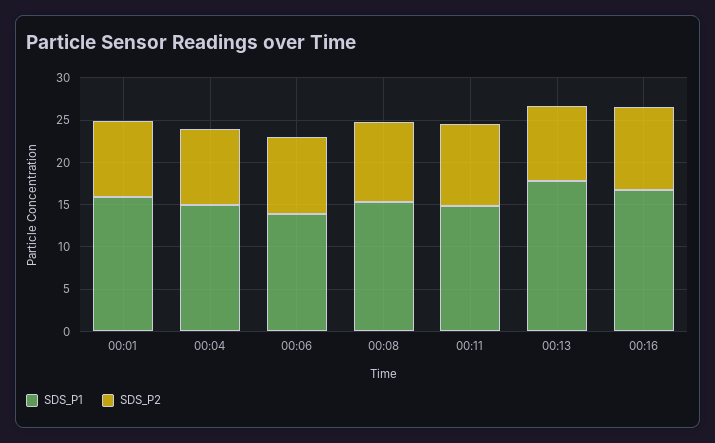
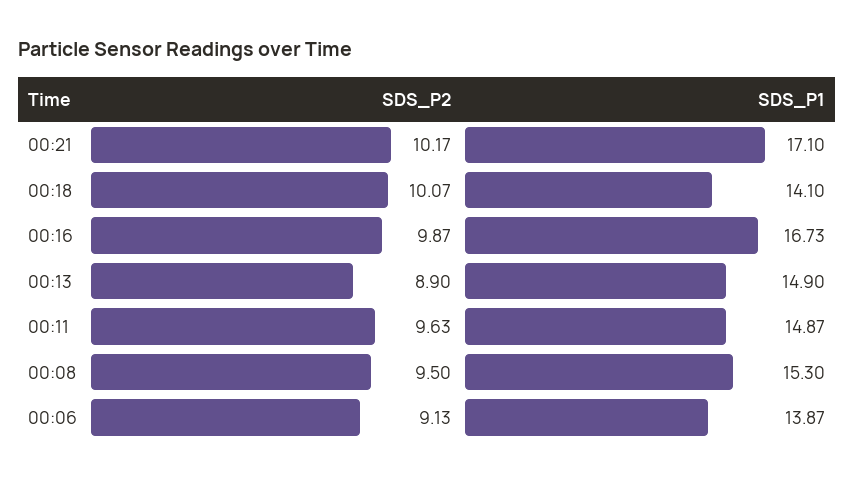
SDS_P1, 00:01: 16 -> none
SDS_P2, 00:01: 9 -> none
SDS_P1, 00:04: 15 -> none
SDS_P2, 00:04: 9 -> none
SDS_P1, 00:13: 18 -> 14.9
SDS_P2, 00:21: none -> 10.17
SDS_P1, 00:21: none -> 17.1
SDS_P2, 00:18: none -> 10.07
SDS_P1, 00:18: none -> 14.1

